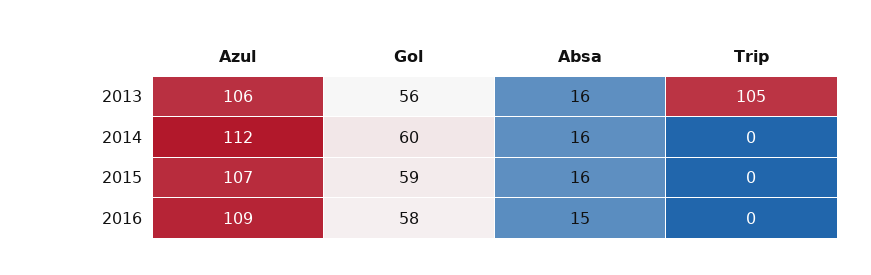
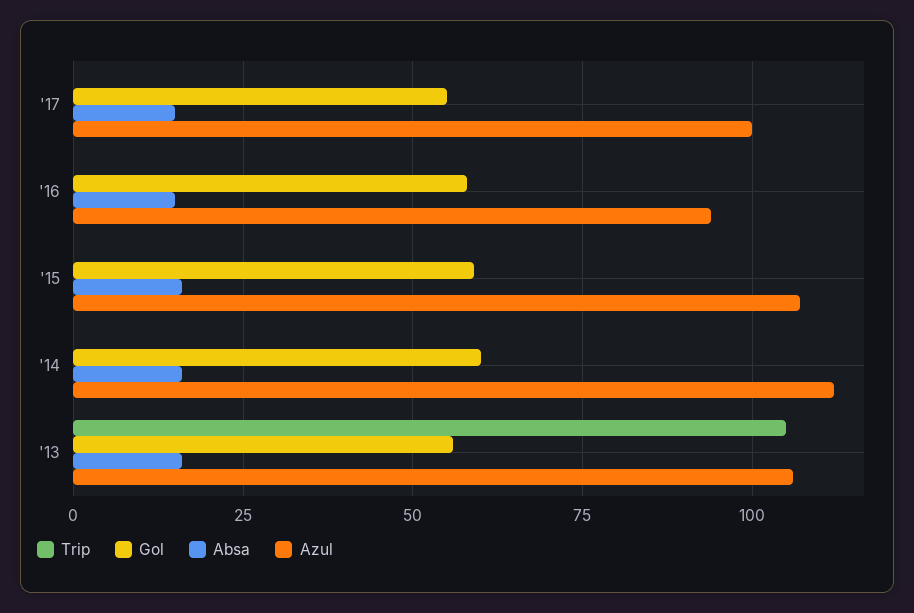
Azul, 2016: 109 -> 95
Trip, '17: none -> 0
Gol, '17: none -> 55
Absa, '17: none -> 15
Azul, '17: none -> 100

